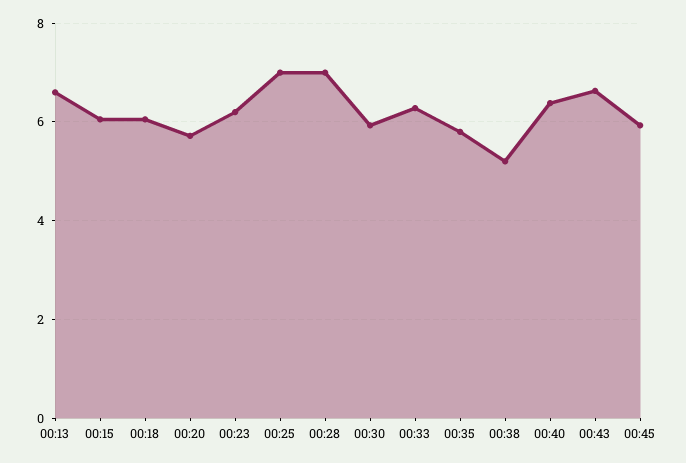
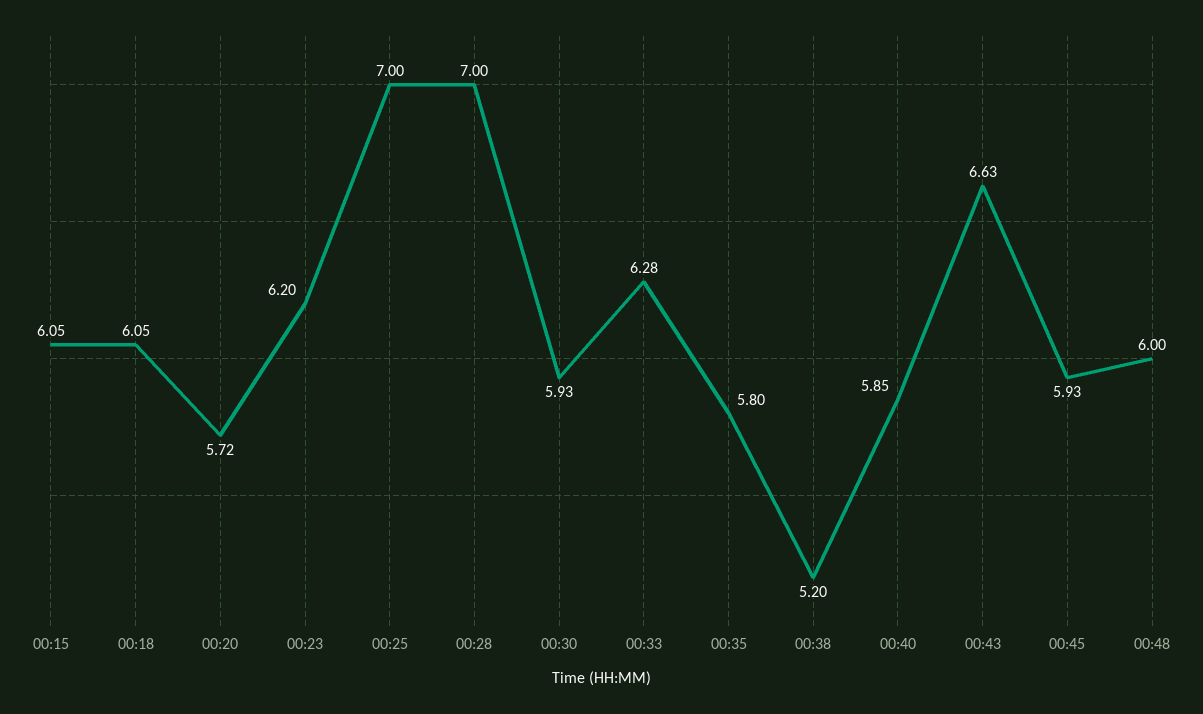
00:13: 6.6 -> none
00:40: 6.4 -> 5.85
00:48: none -> 6

